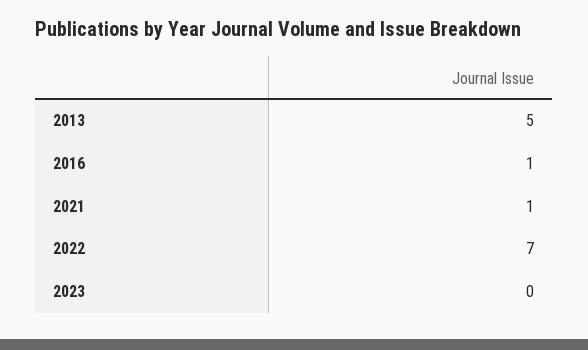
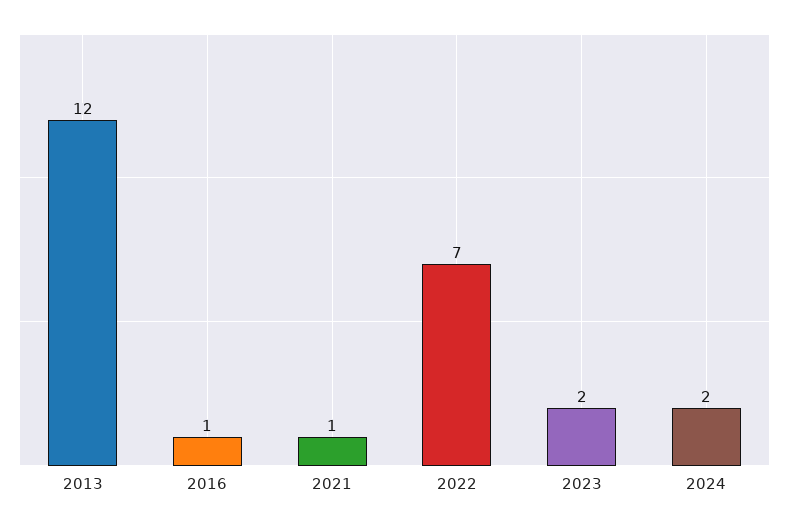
2013: 5 -> 12
2023: 0 -> 2
2024: none -> 2

